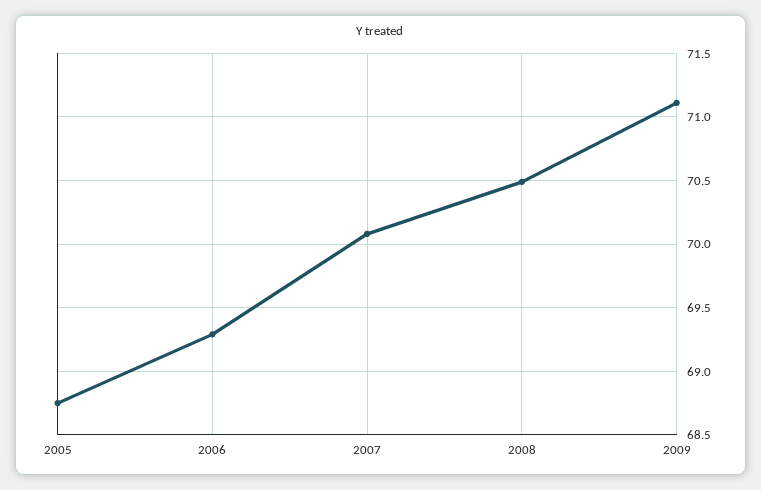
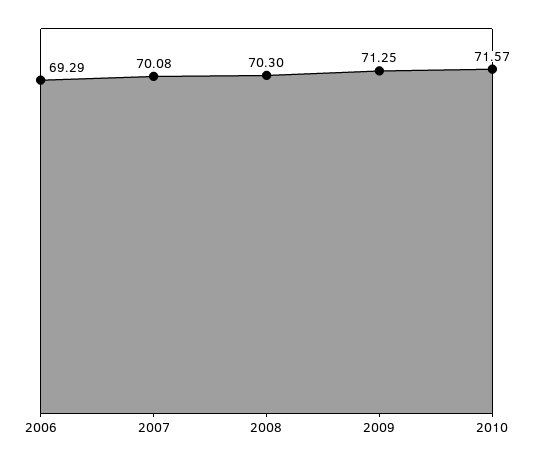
2005: 68.75 -> none
2008: 70.5 -> 70.3
2009: 71.1 -> 71.25
2010: none -> 71.57

